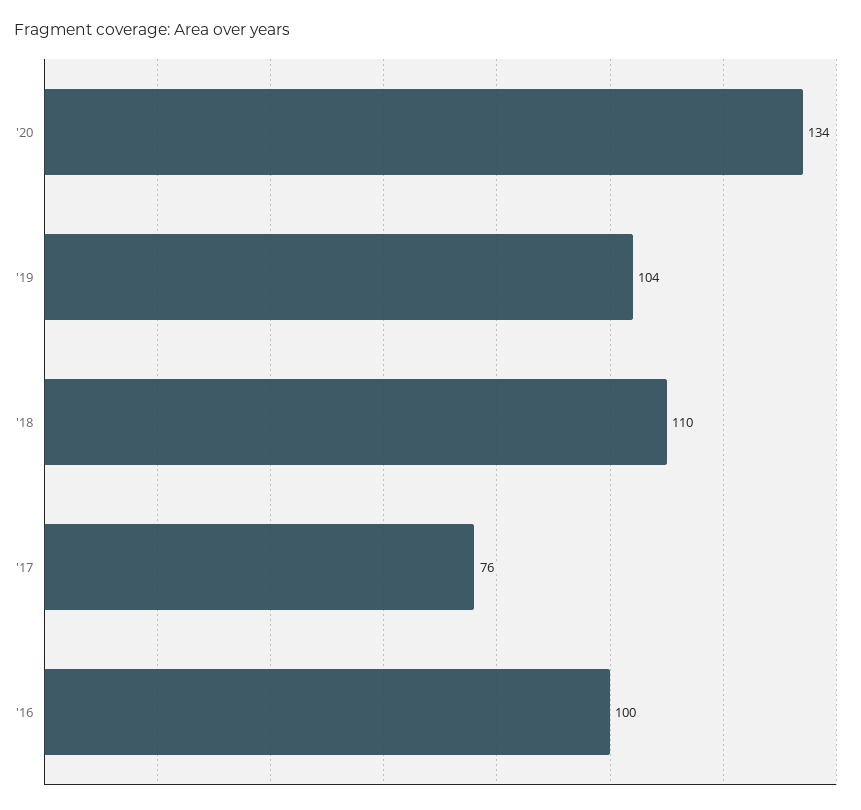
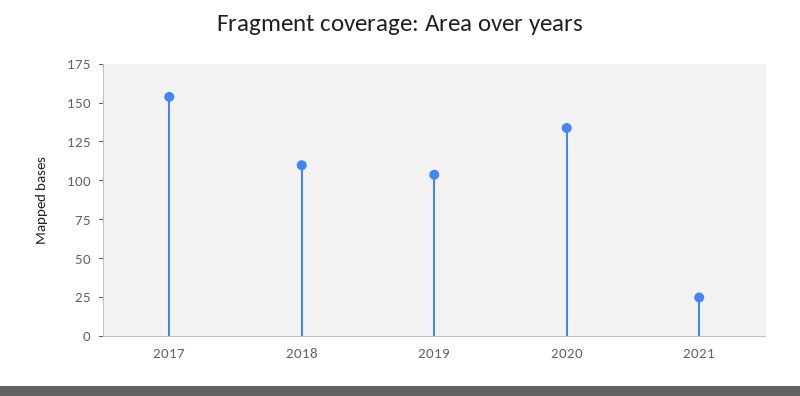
'17: 76 -> 150
'16: 100 -> none
2021: none -> 25

